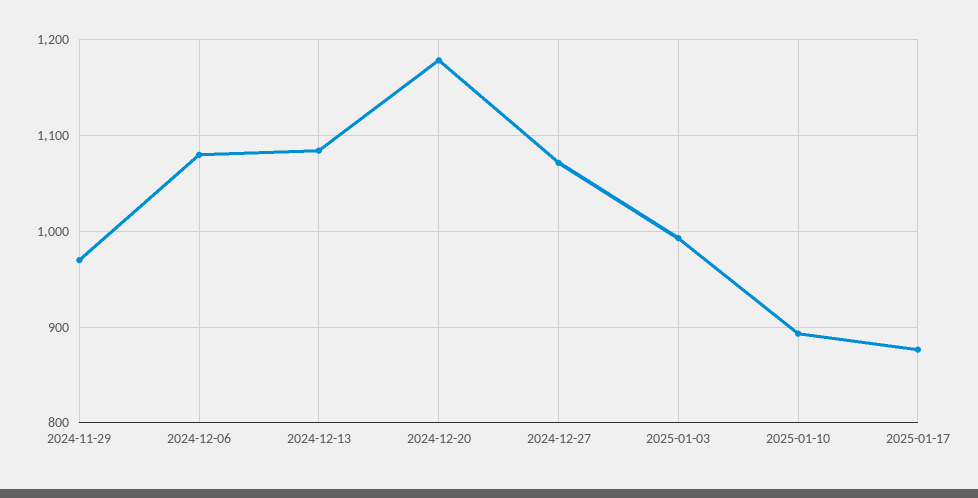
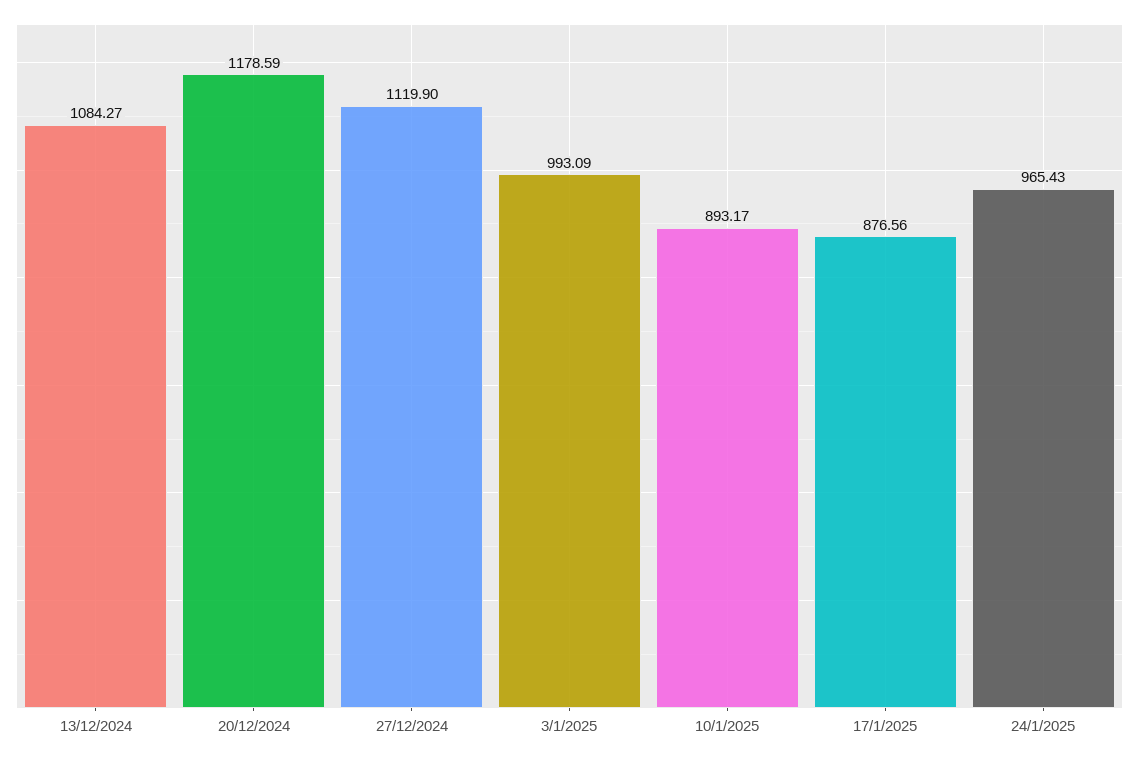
2024-11-29: 970 -> none
2024-12-06: 1080 -> none
2024-12-27: 1070 -> 1119.9
24/1/2025: none -> 965.43

